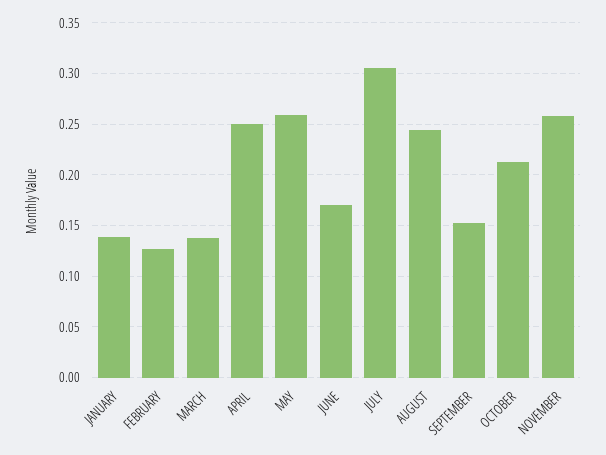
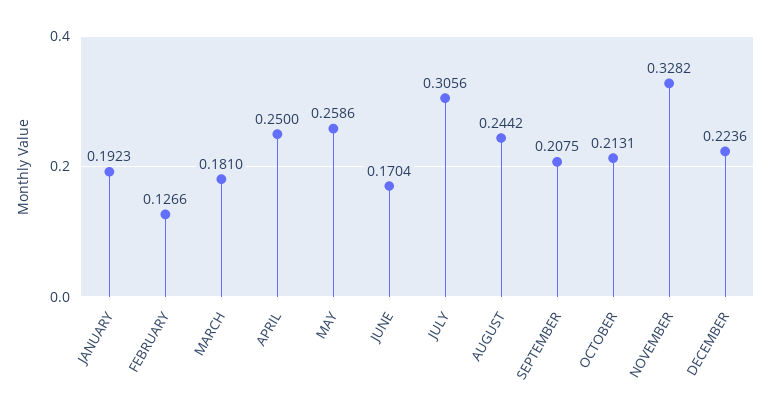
JANUARY: 0.14 -> 0.1923
MARCH: 0.14 -> 0.181
SEPTEMBER: 0.15 -> 0.2075
NOVEMBER: 0.26 -> 0.3282
DECEMBER: none -> 0.2236

